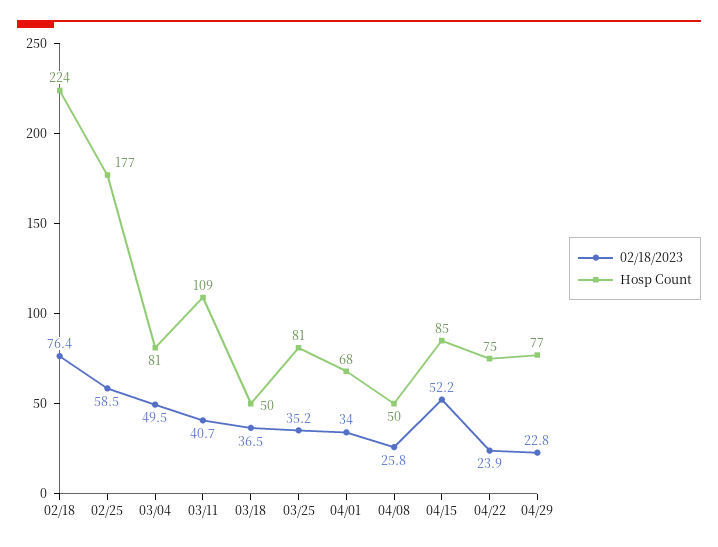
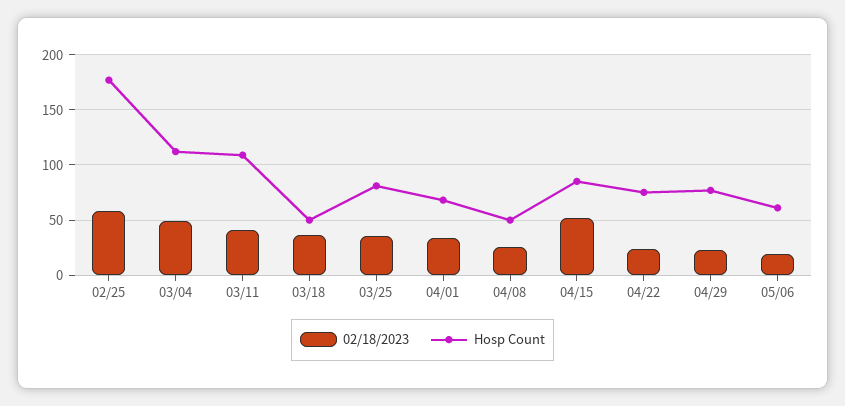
02/18/2023, 02/18: 76.4 -> none
Hosp Count, 02/18: 224 -> none
Hosp Count, 03/04: 81 -> 110
02/18/2023, 05/06: none -> 20
Hosp Count, 05/06: none -> 60

